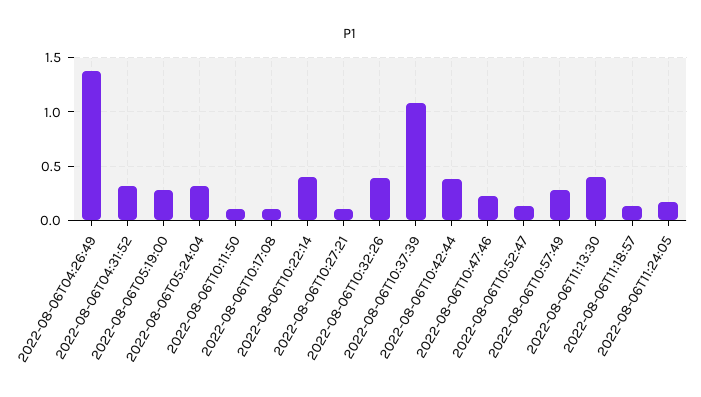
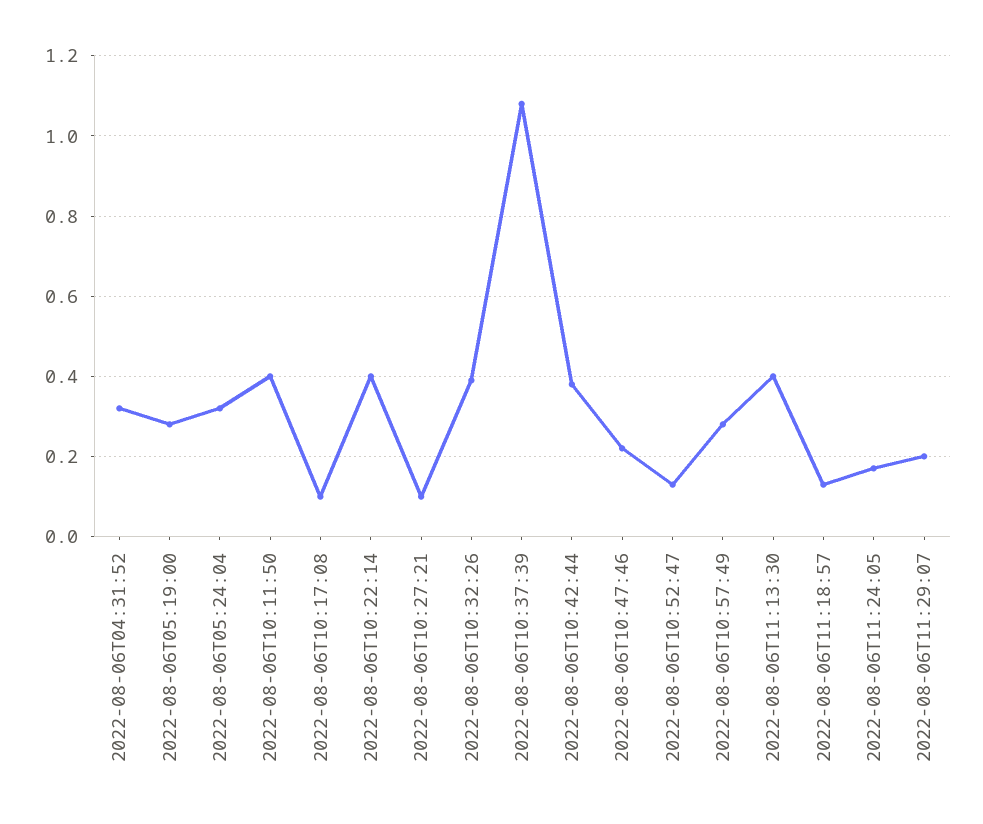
2022-08-06T04:26:49: 1.4 -> none
2022-08-06T10:11:50: 0.1 -> 0.4
2022-08-06T11:29:07: none -> 0.2

